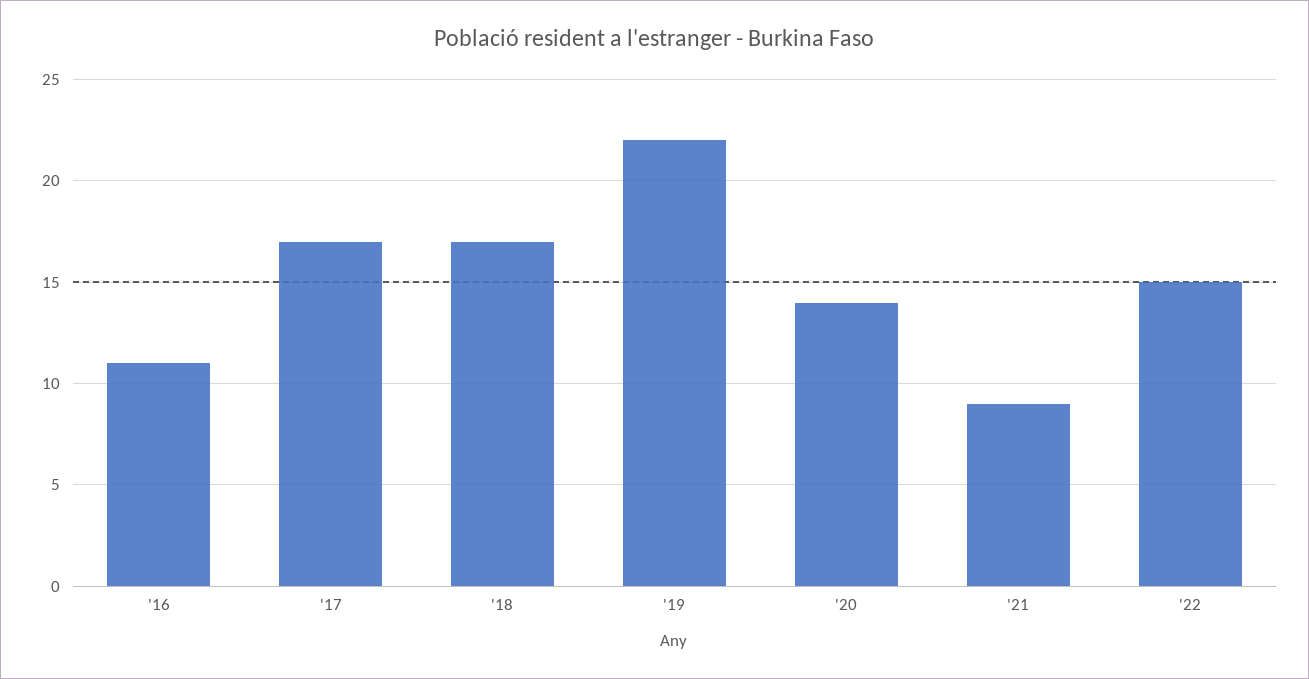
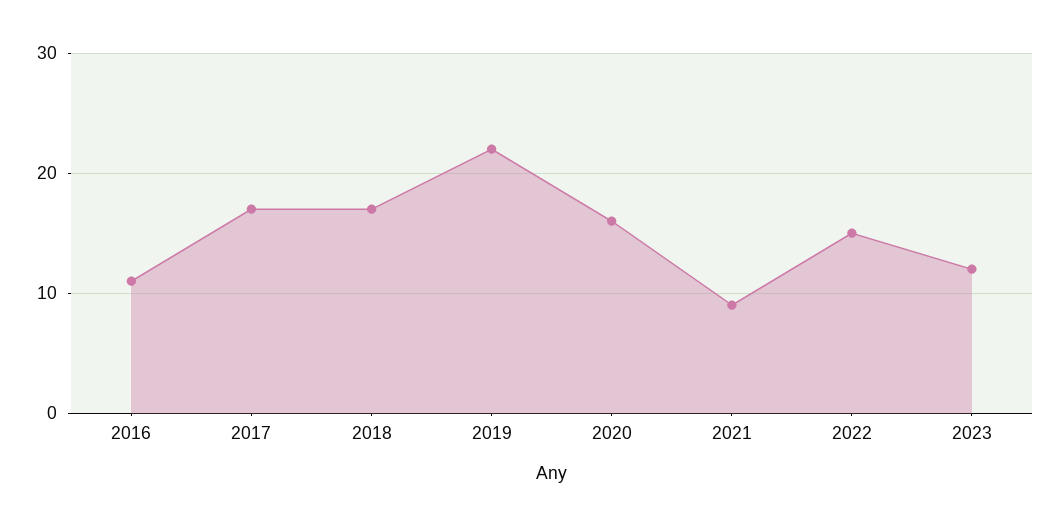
'20: 14 -> 16
2023: none -> 12

